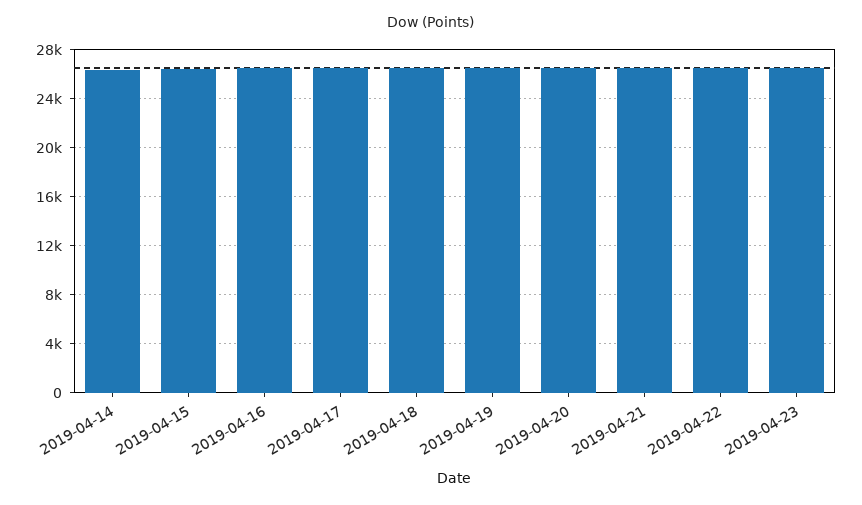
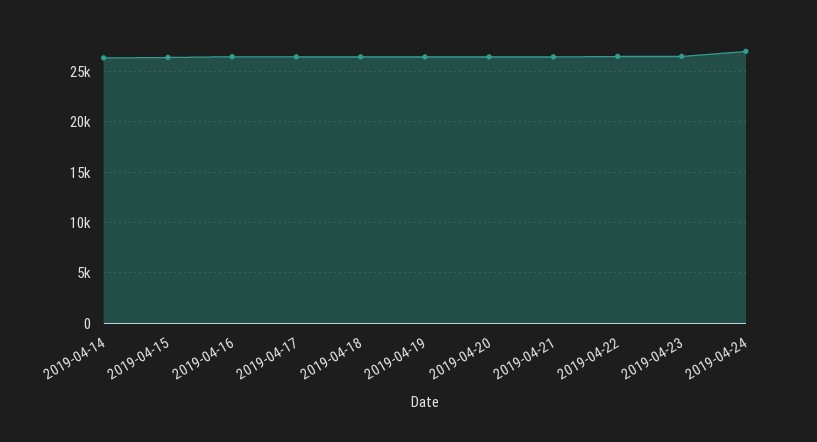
2019-04-24: none -> 27000

